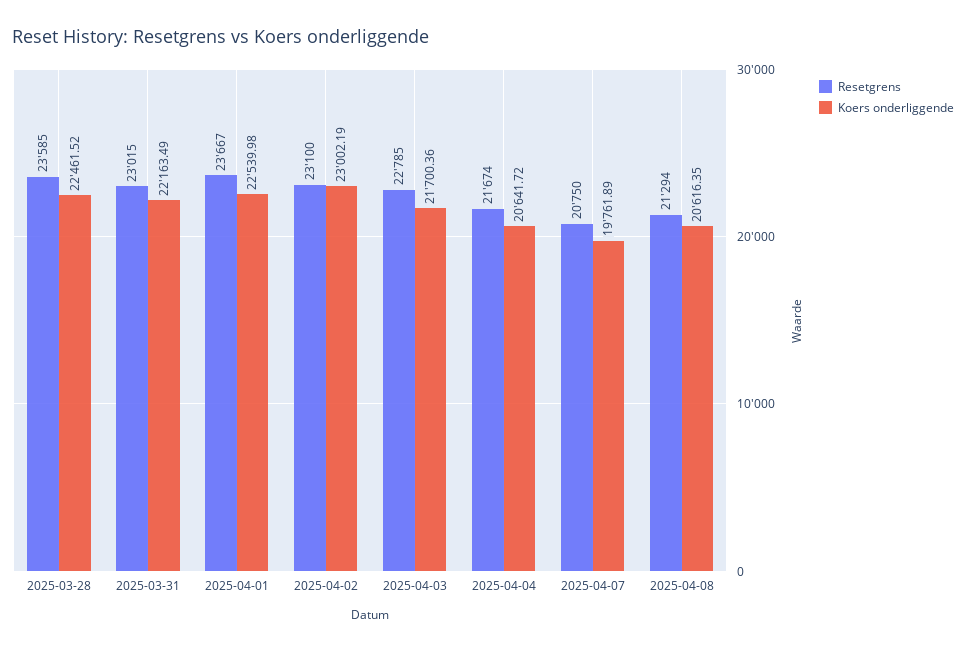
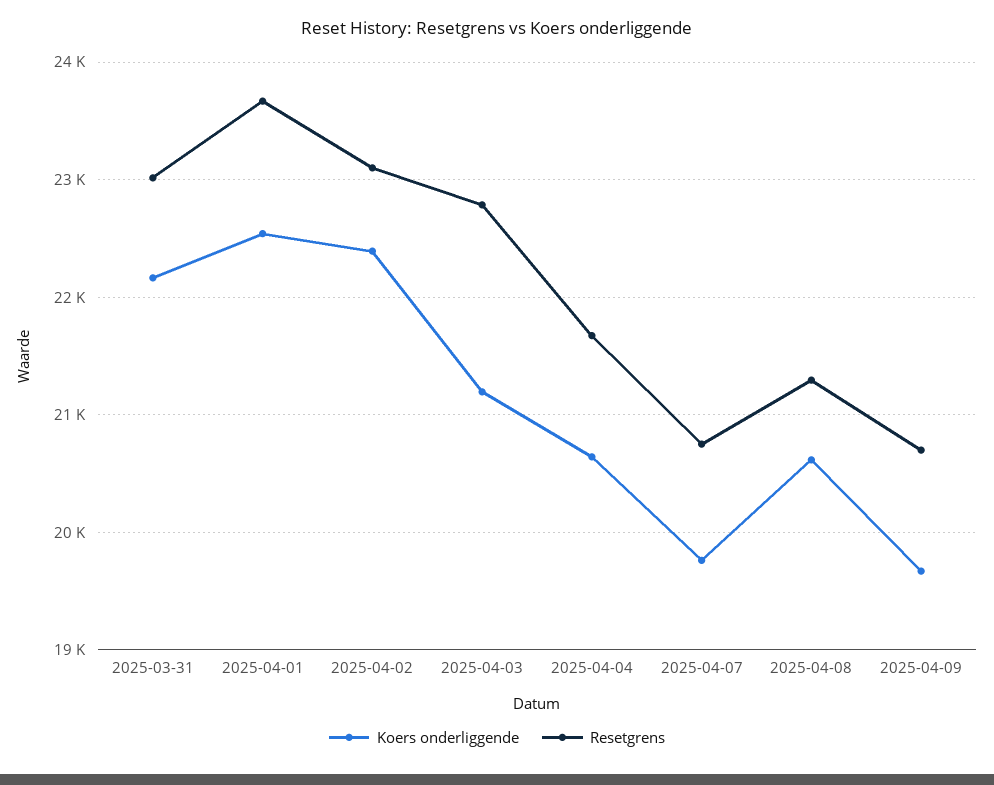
Resetgrens, 2025-03-28: 23585 -> none
Koers onderliggende, 2025-03-28: 22461.52 -> none
Koers onderliggende, 2025-04-02: 23002.19 -> 22400
Koers onderliggende, 2025-04-03: 21700.36 -> 21200
Koers onderliggende, 2025-04-09: none -> 19700
Resetgrens, 2025-04-09: none -> 20700

